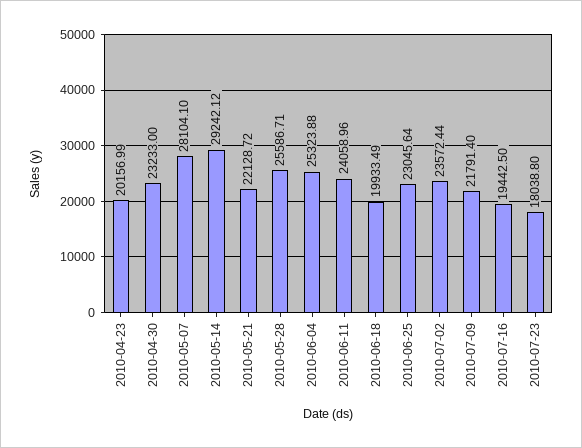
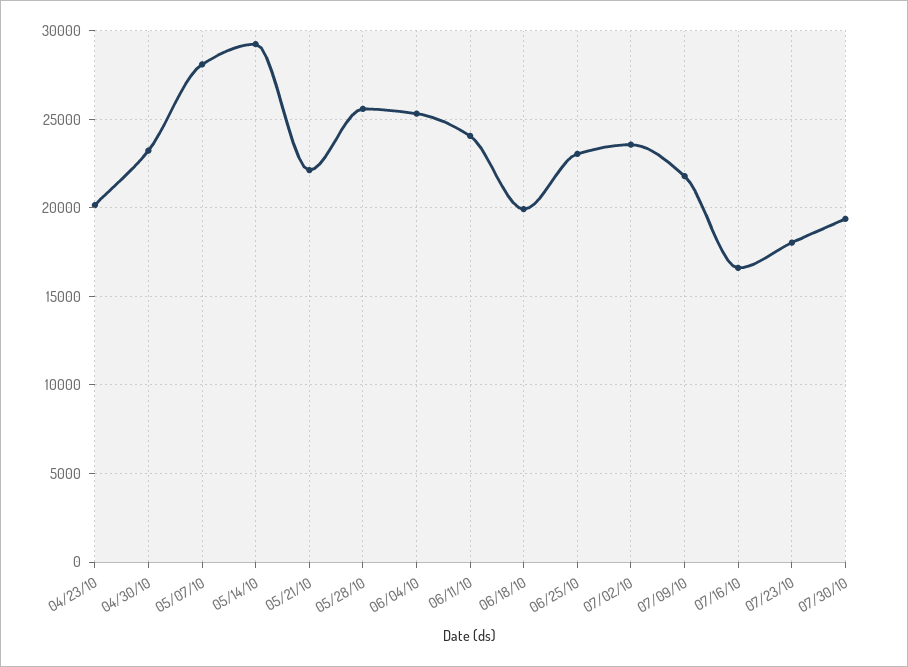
2010-07-16: 19442.5 -> 16500
07/30/10: none -> 19500

